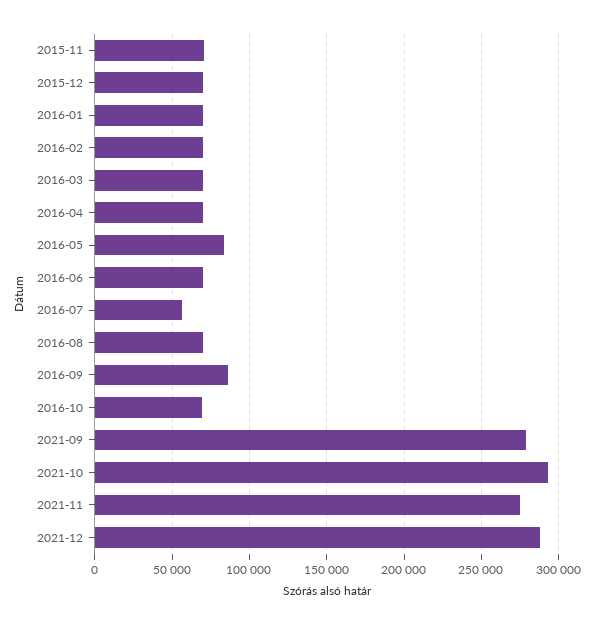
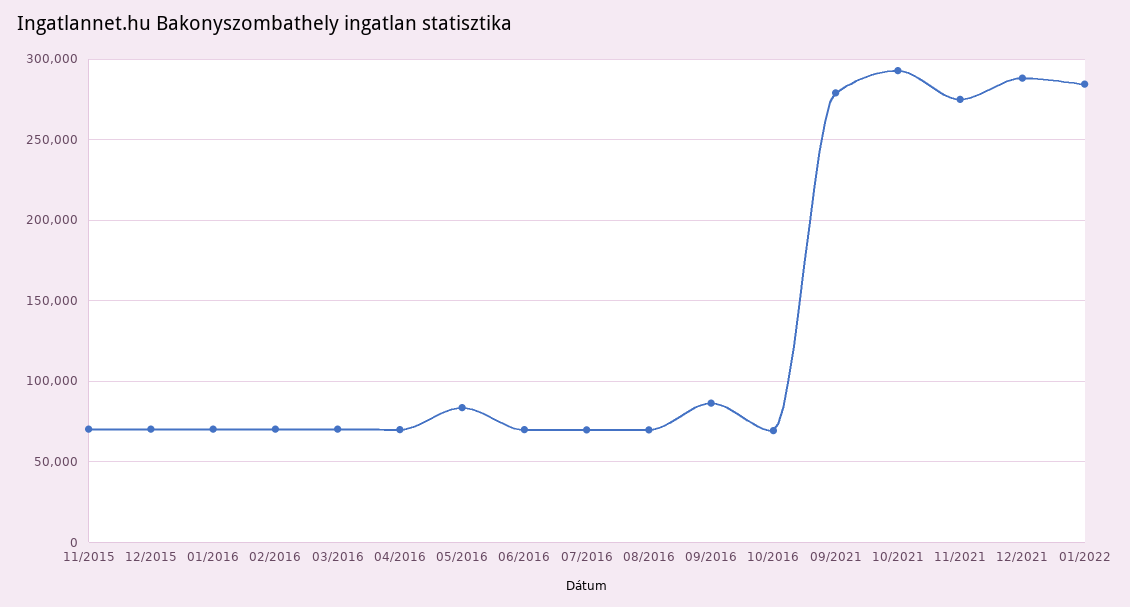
2016-07: 55000 -> 70000
01/2022: none -> 285000

